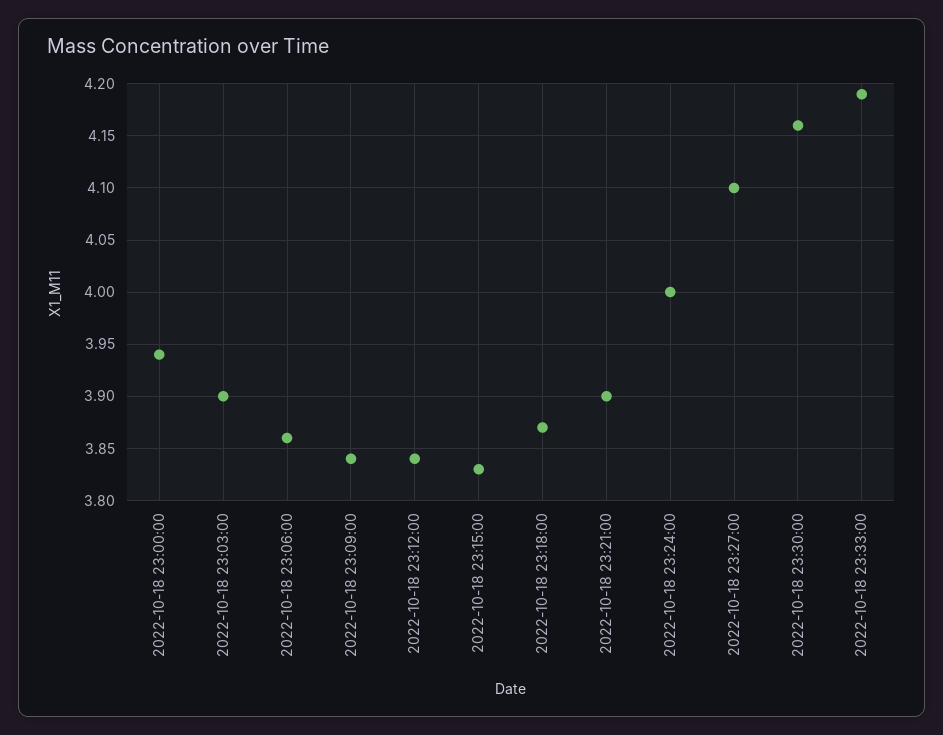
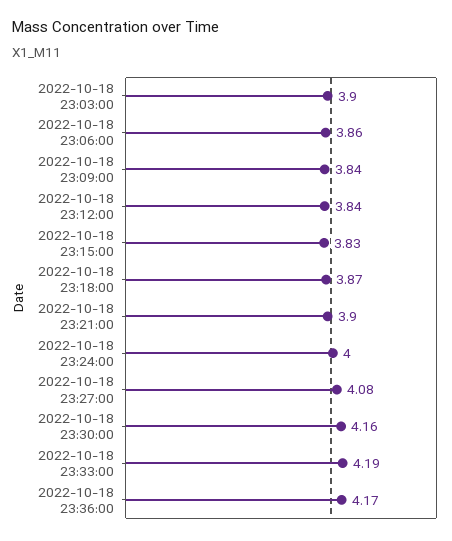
2022-10-18 23:00:00: 3.94 -> none
2022-10-18 23:27:00: 4.1 -> 4.08
2022-10-18 23:36:00: none -> 4.17

